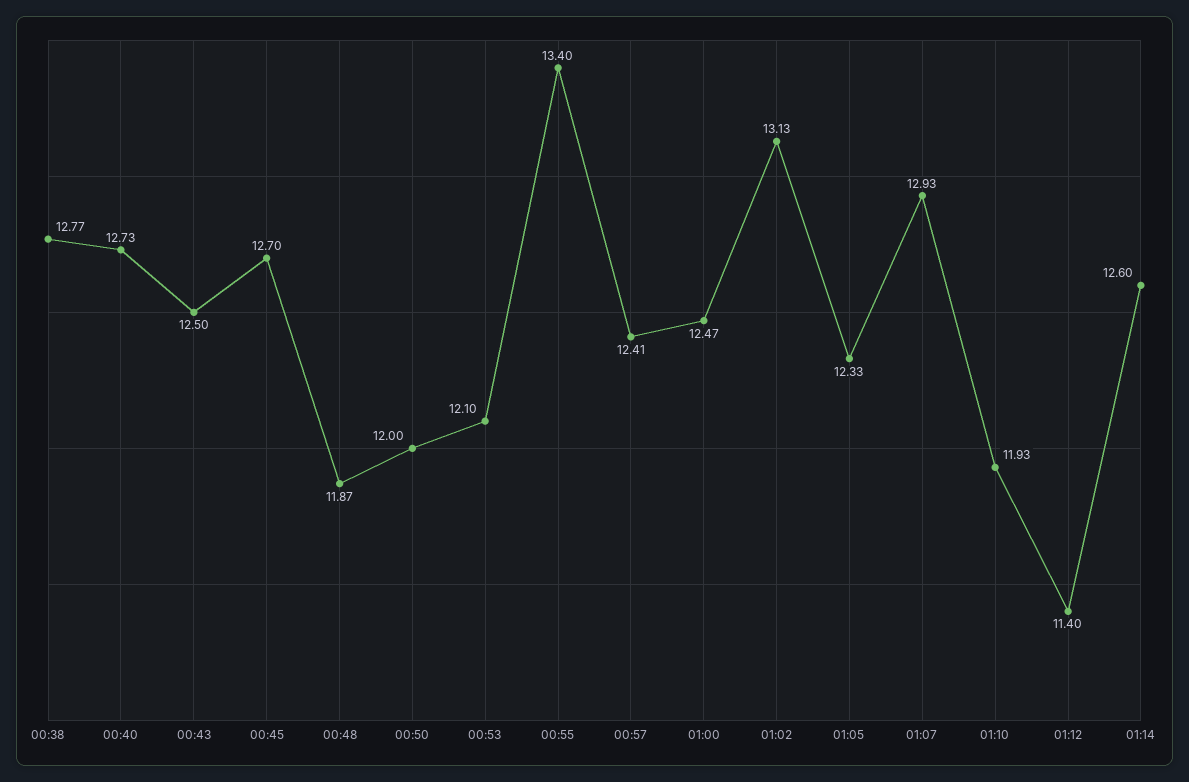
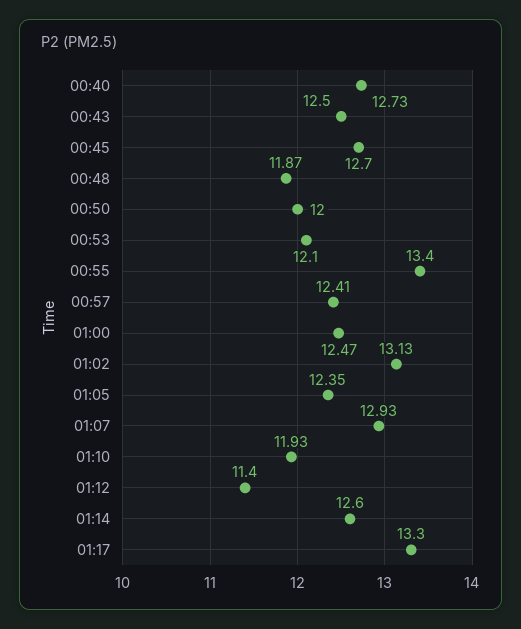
00:38: 12.77 -> none
01:05: 12.33 -> 12.35
01:17: none -> 13.3

